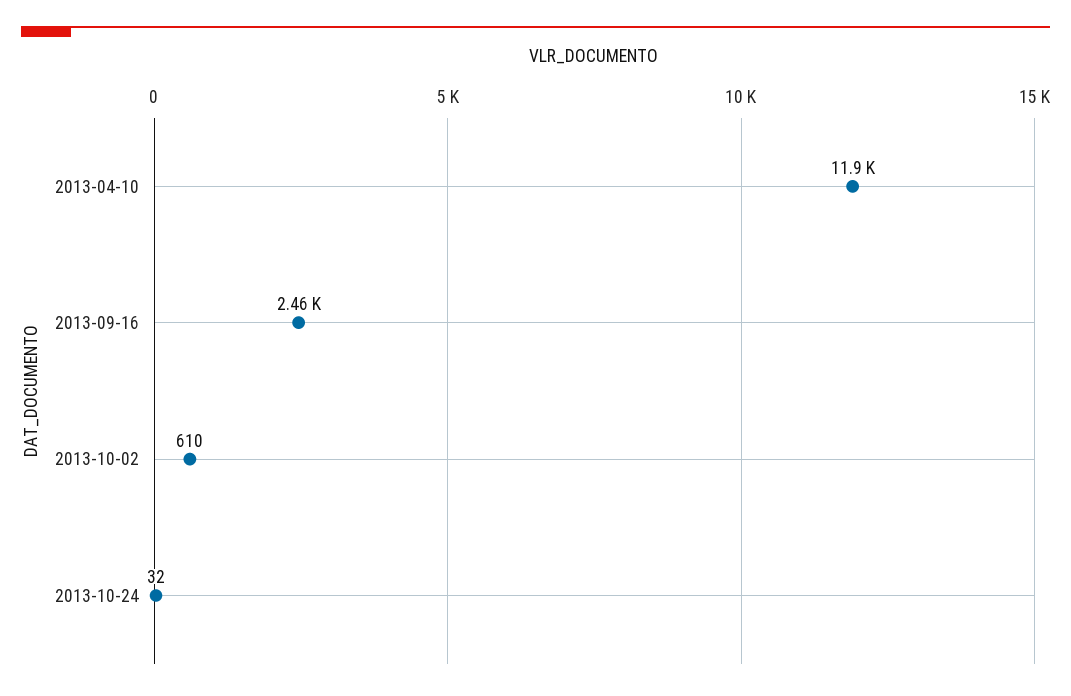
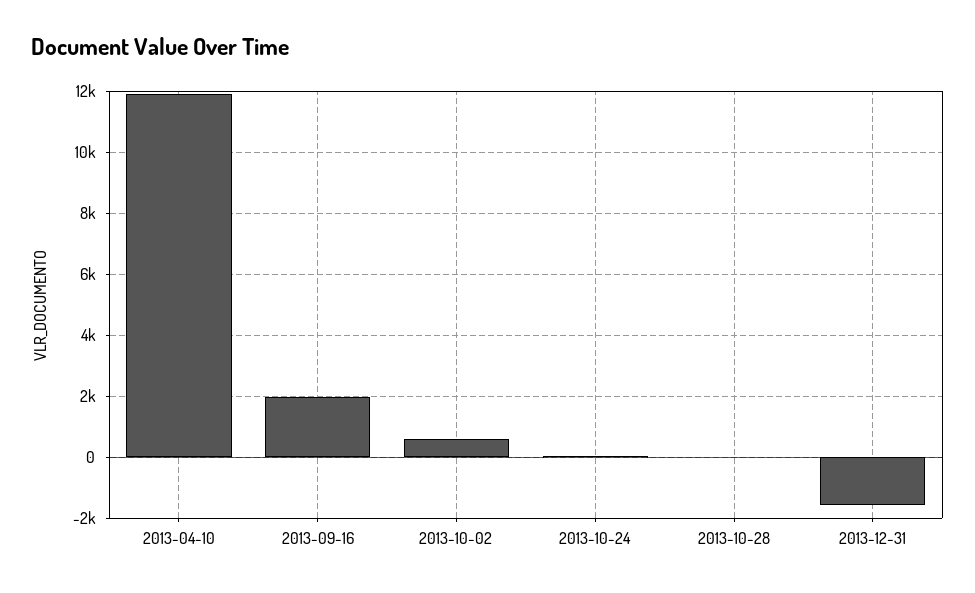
2013-09-16: 2460 -> 2000
2013-10-28: none -> 0
2013-12-31: none -> -1600

